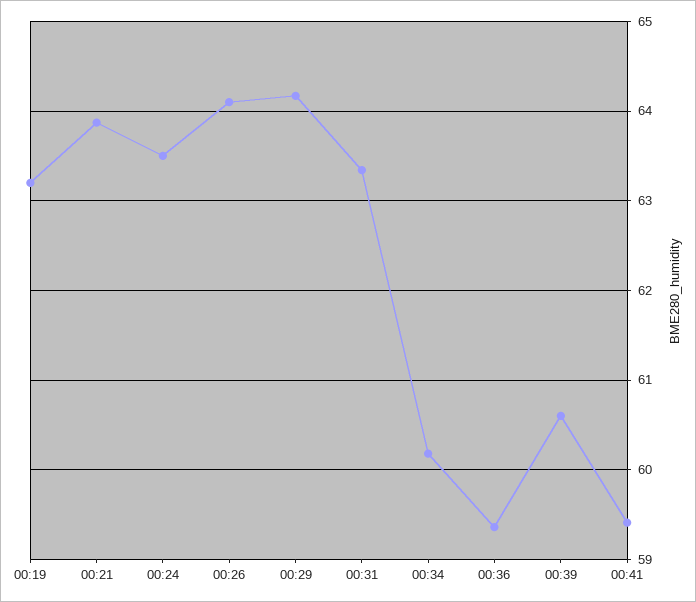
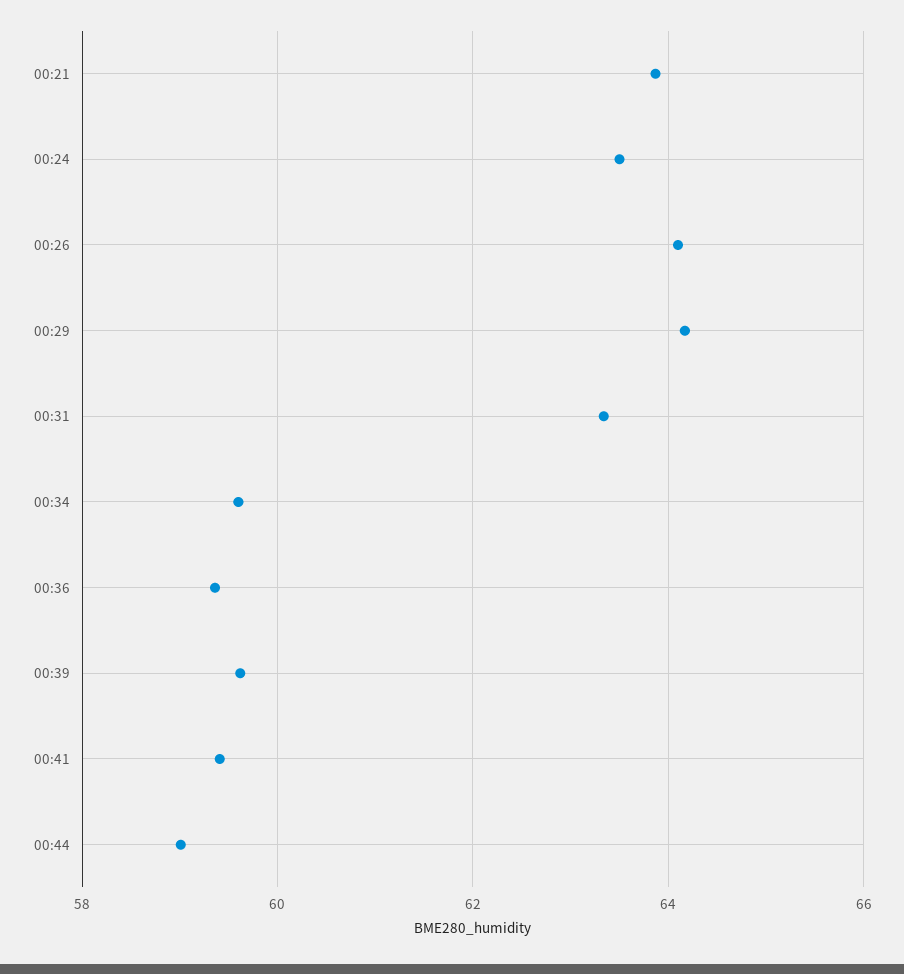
00:19: 63.2 -> none
00:34: 60.2 -> 59.6
00:39: 60.6 -> 59.6
00:44: none -> 59

